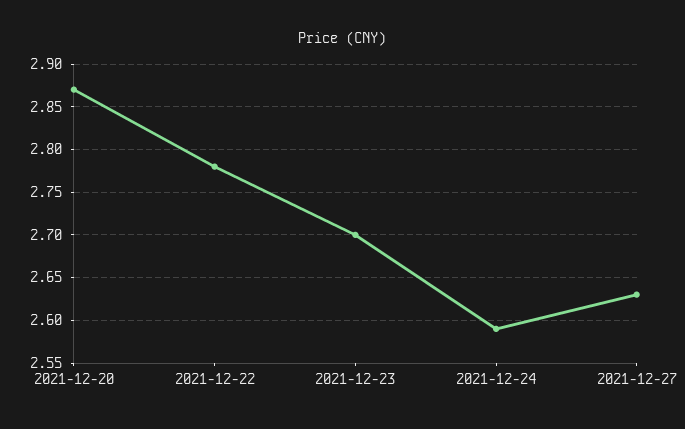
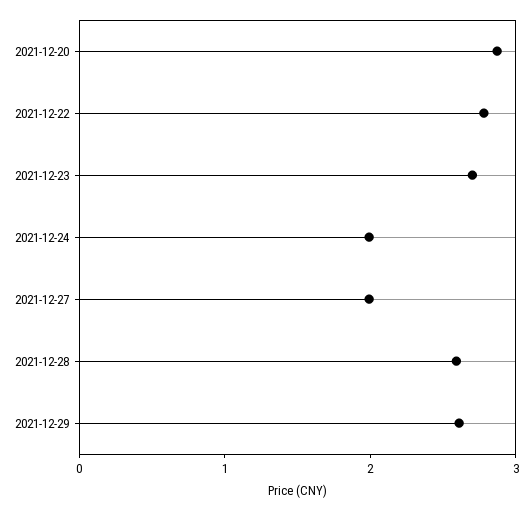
2021-12-24: 2.59 -> 2
2021-12-27: 2.63 -> 2
2021-12-28: none -> 2.6
2021-12-29: none -> 2.6

